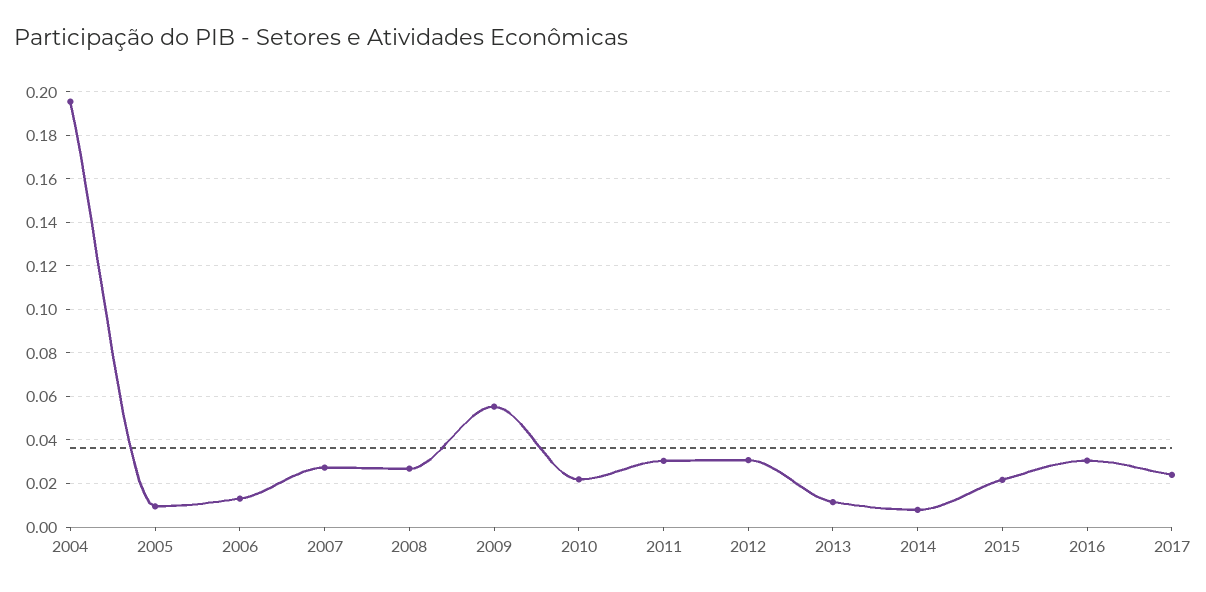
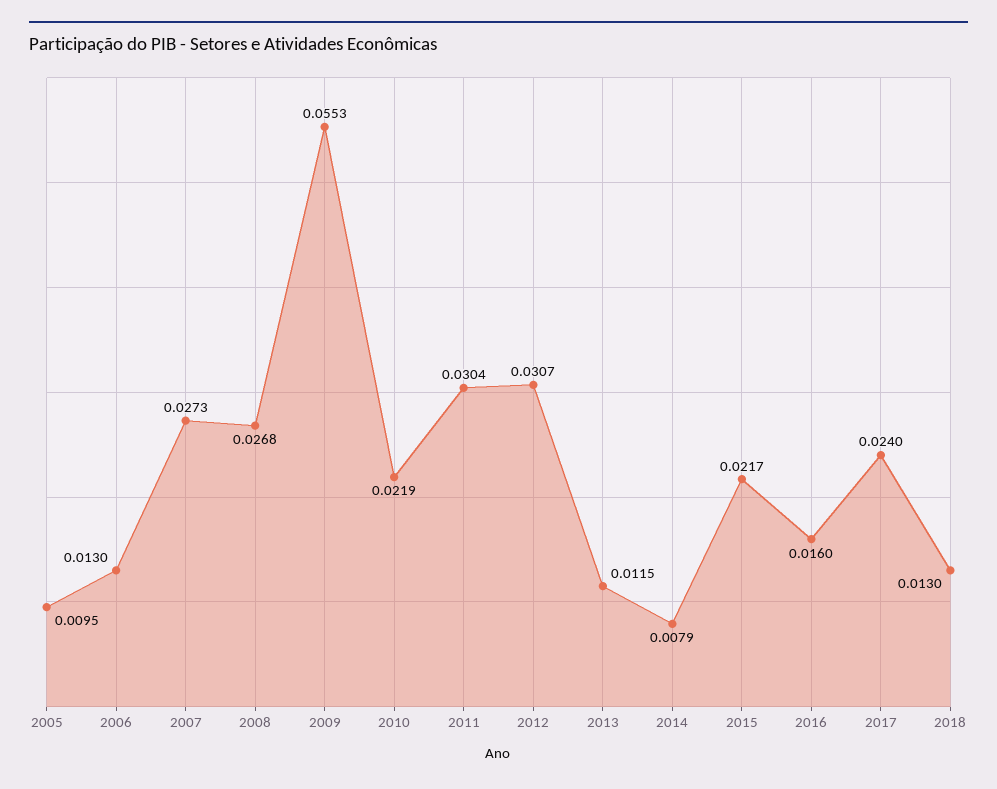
2004: 0.195 -> none
2016: 0.03 -> 0.016
2018: none -> 0.013

